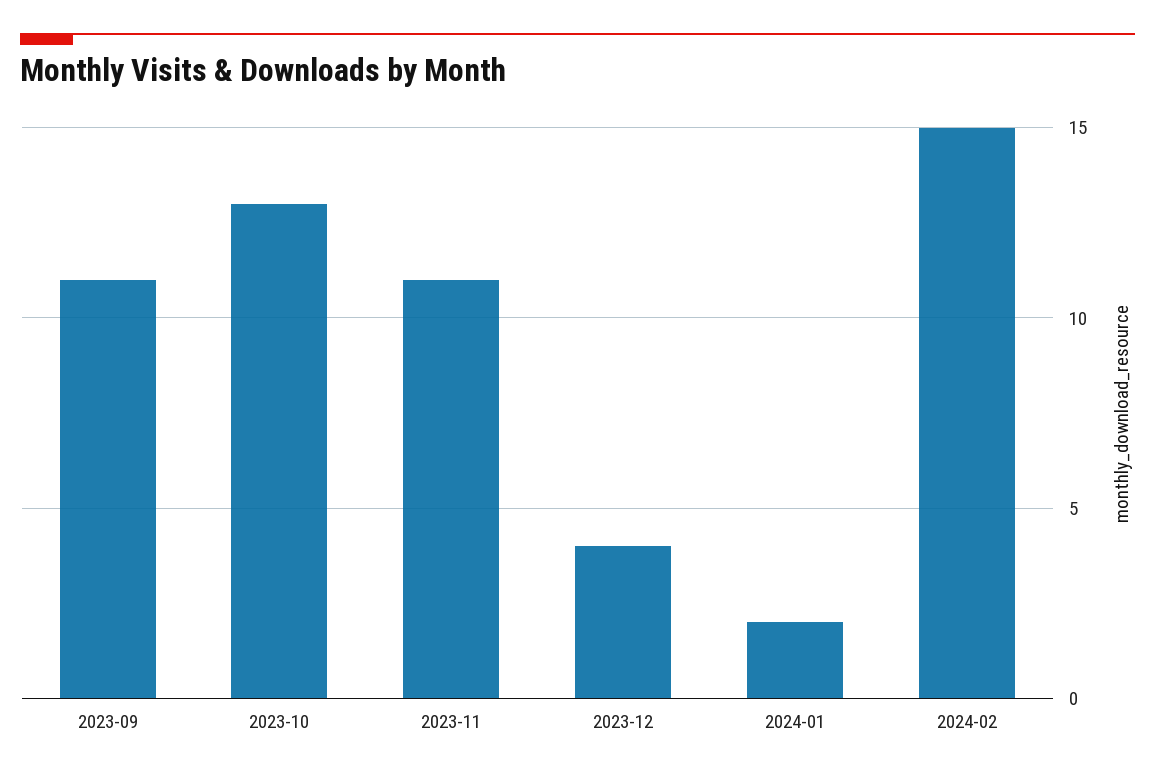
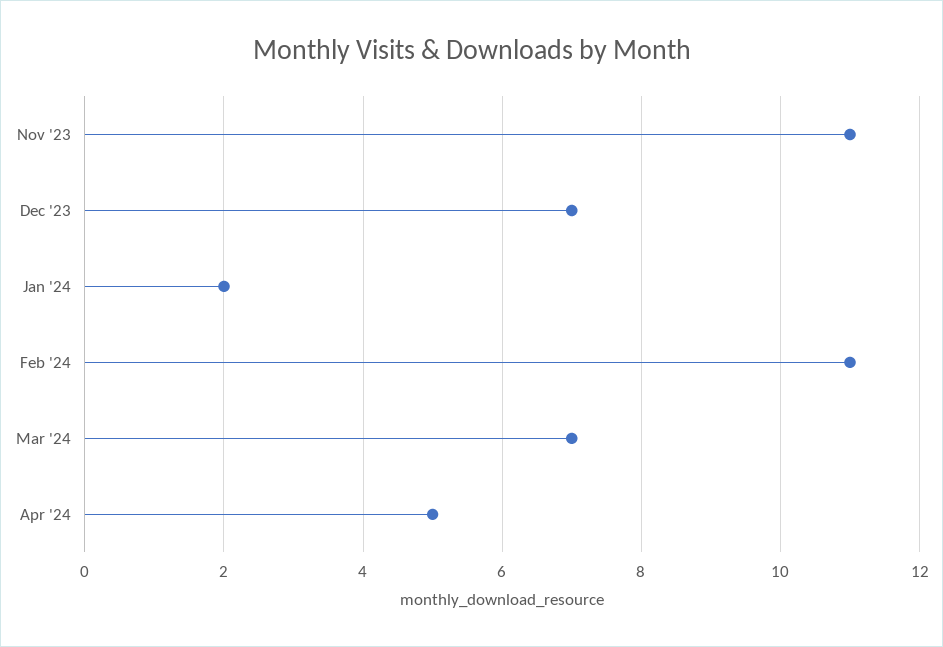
2023-09: 11 -> none
2023-10: 13 -> none
2023-12: 4 -> 7
2024-02: 15 -> 11
Mar '24: none -> 7
Apr '24: none -> 5

